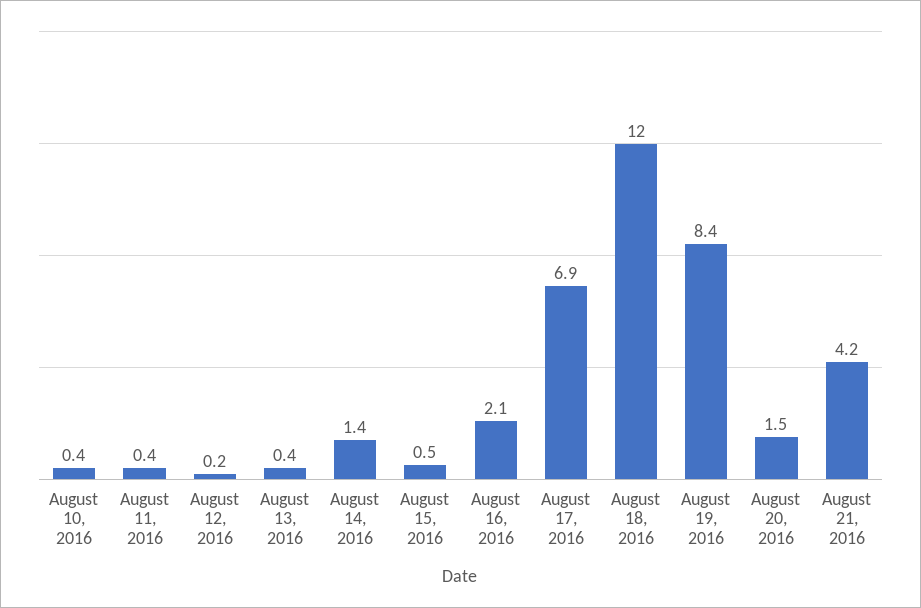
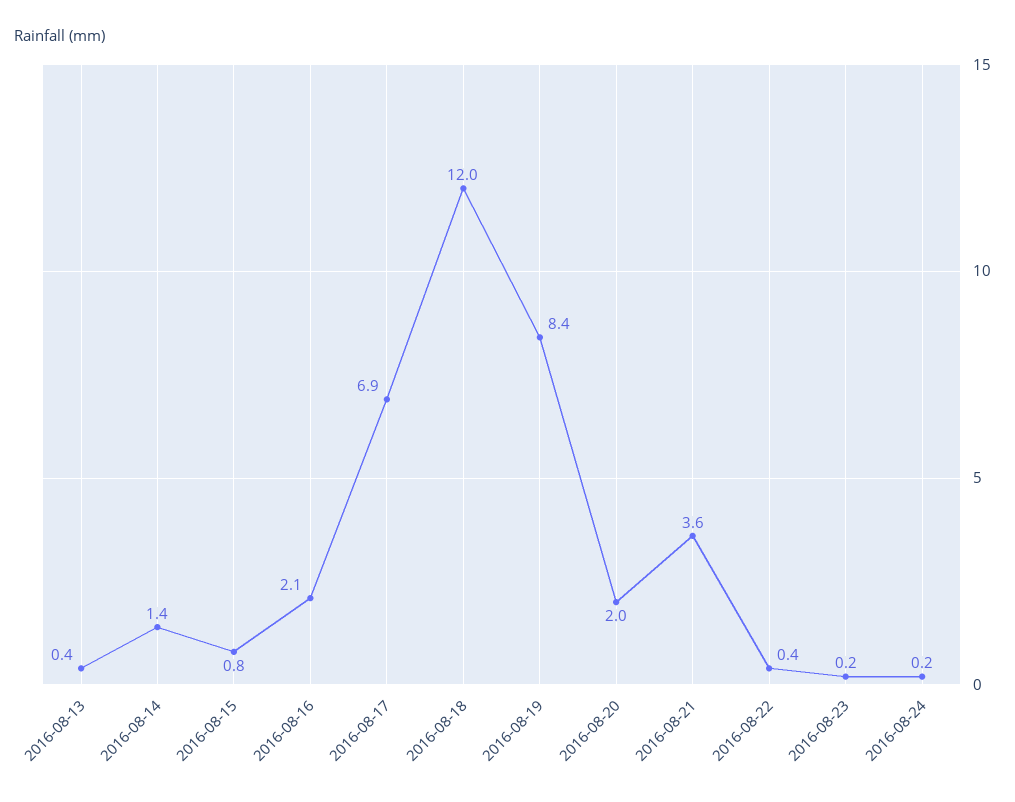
August 10, 2016: 0.4 -> none
August 11, 2016: 0.4 -> none
August 12, 2016: 0.2 -> none
August 15, 2016: 0.5 -> 0.8
August 20, 2016: 1.5 -> 2
August 21, 2016: 4.2 -> 3.6
2016-08-22: none -> 0.4
2016-08-23: none -> 0.2
2016-08-24: none -> 0.2

